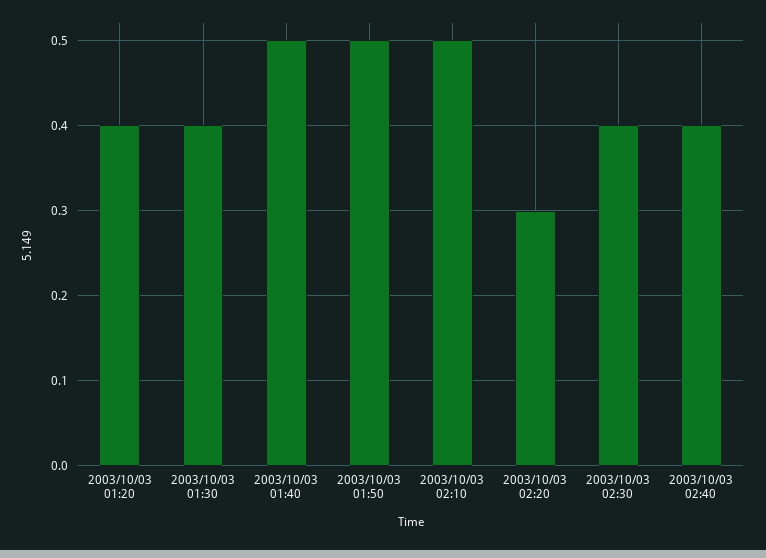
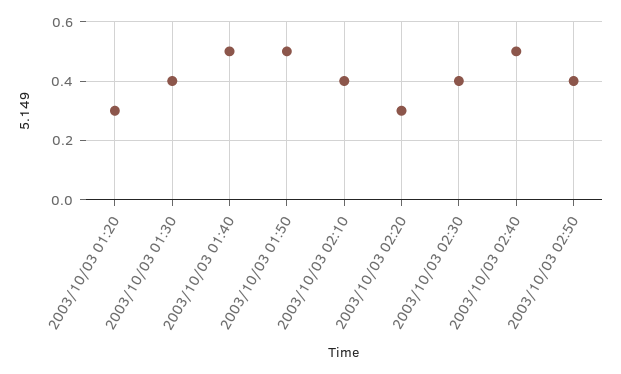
2003/10/03 01:20: 0.4 -> 0.3
2003/10/03 02:10: 0.5 -> 0.4
2003/10/03 02:40: 0.4 -> 0.5
2003/10/03 02:50: none -> 0.4

